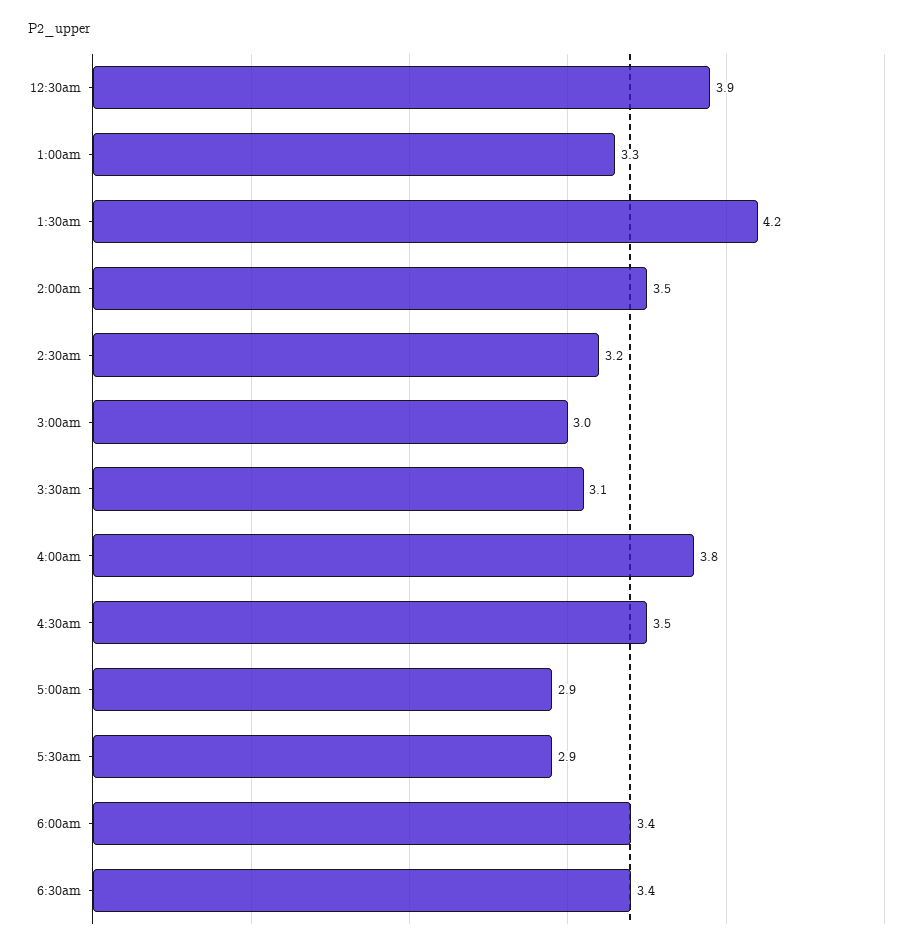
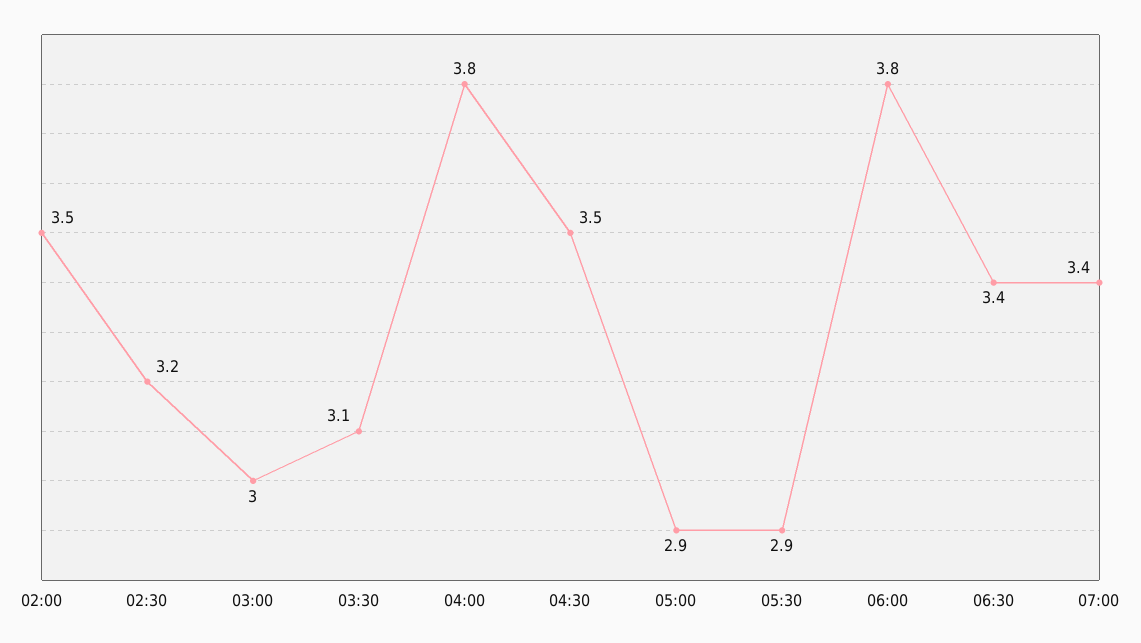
12:30am: 3.9 -> none
1:00am: 3.3 -> none
1:30am: 4.2 -> none
6:00am: 3.4 -> 3.8
07:00: none -> 3.4

